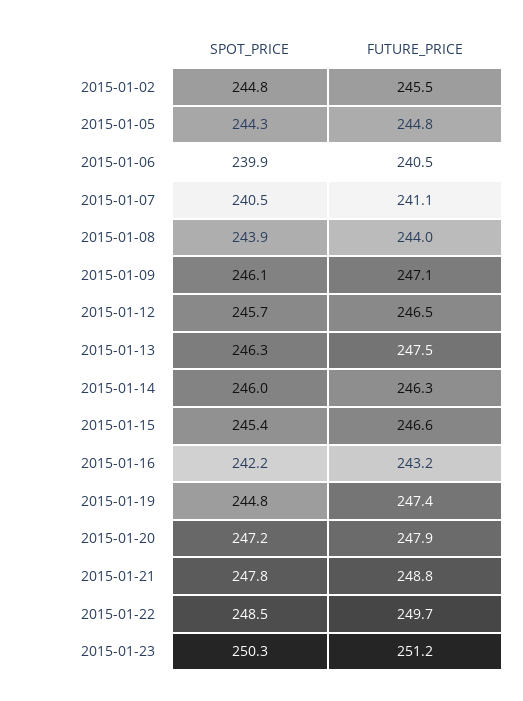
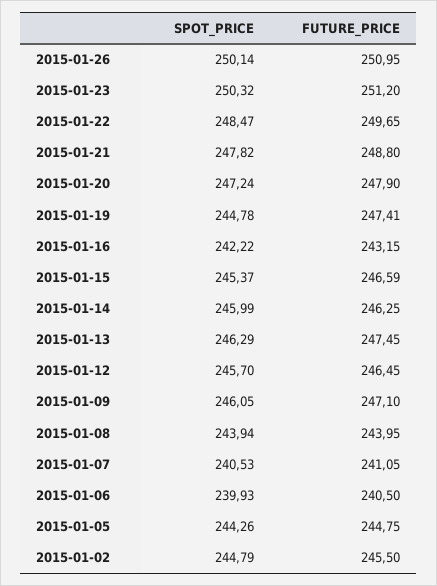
SPOT_PRICE, 2015-01-26: none -> 250.14
FUTURE_PRICE, 2015-01-26: none -> 250.95

